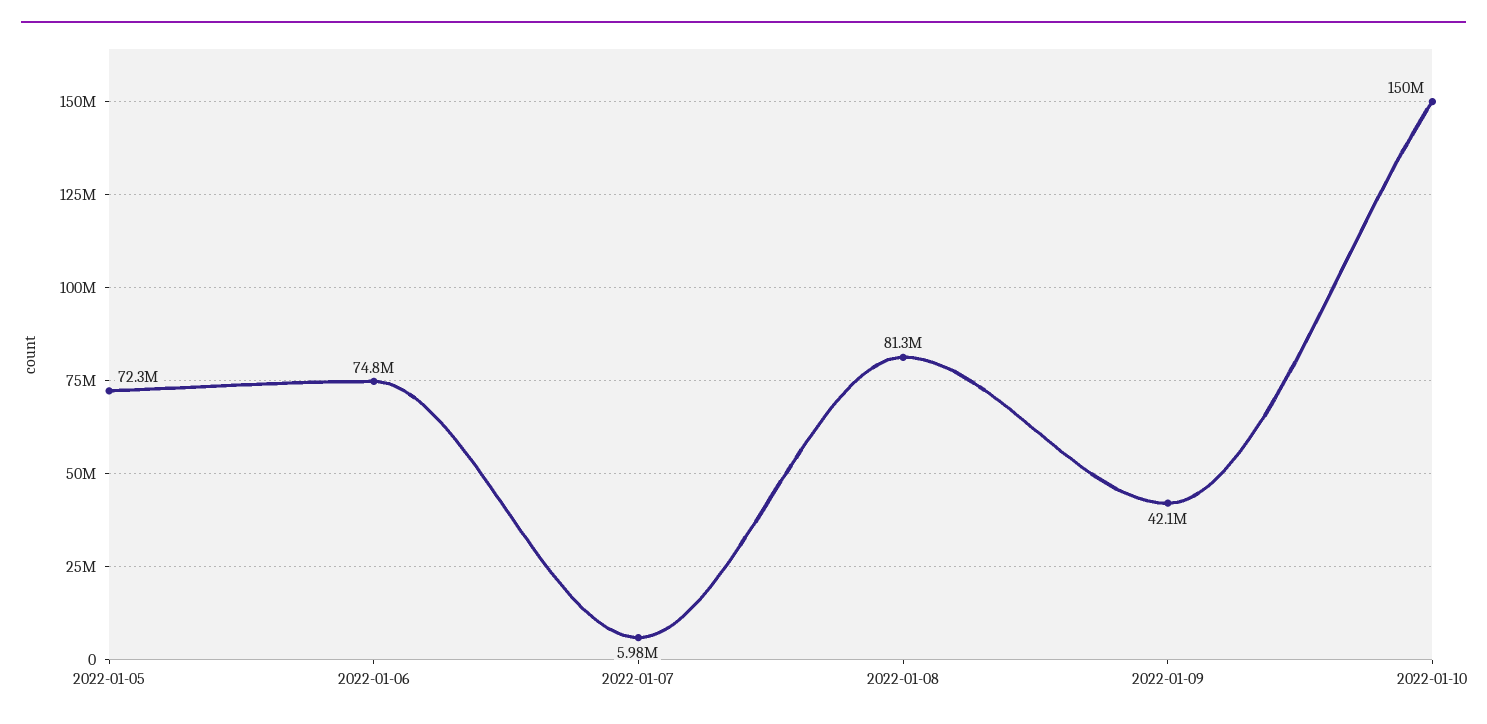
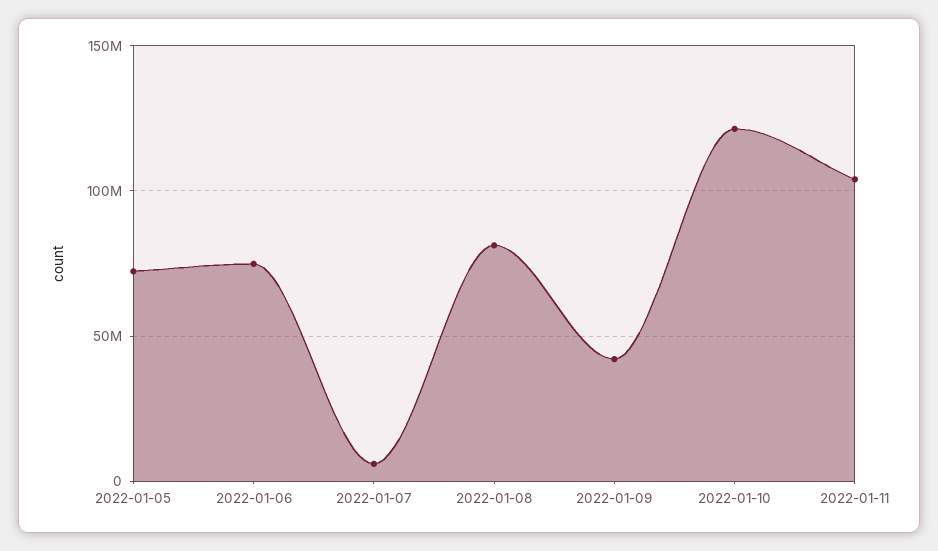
2022-01-10: 150000000 -> 120000000
2022-01-11: none -> 105000000

